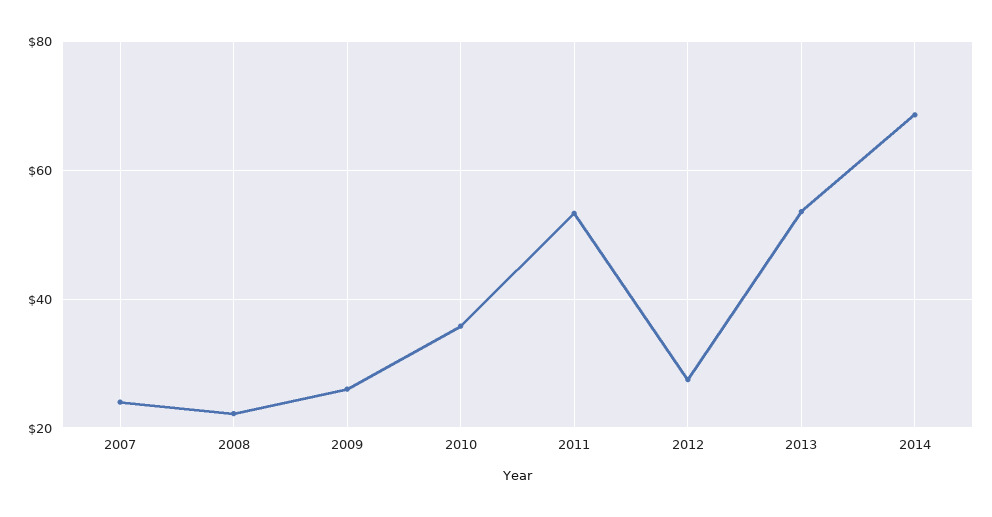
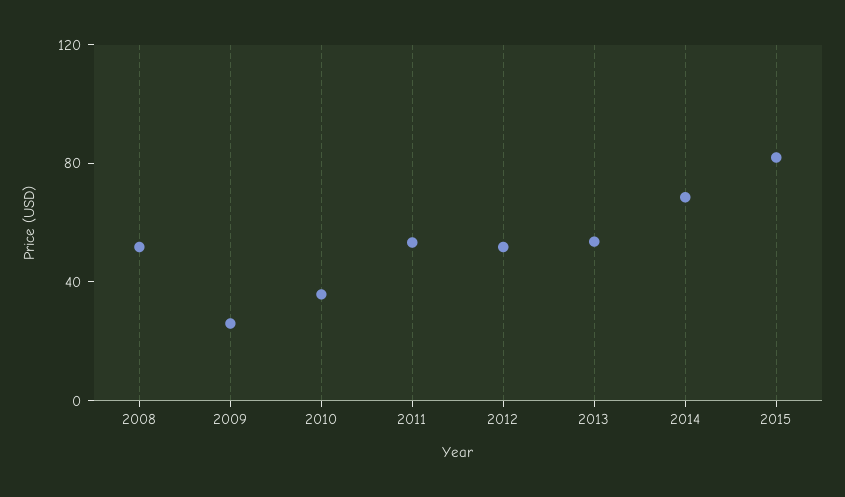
2007: 24 -> none
2008: 22 -> 50
2012: 28 -> 50
2015: none -> 80

